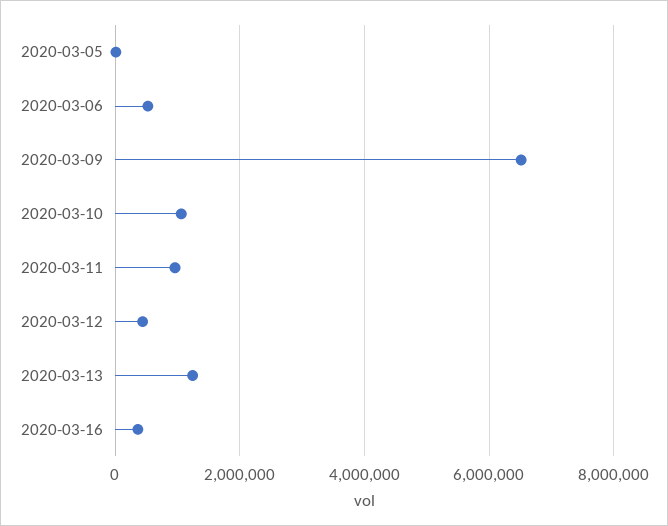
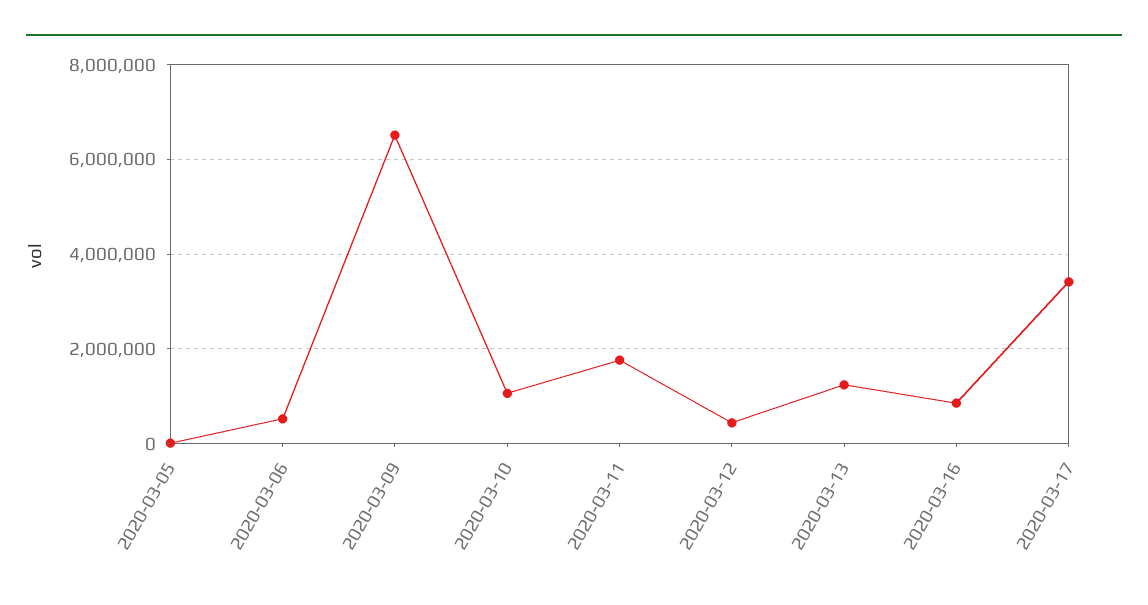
2020-03-11: 1000000 -> 1800000
2020-03-16: 400000 -> 800000
2020-03-17: none -> 3400000

